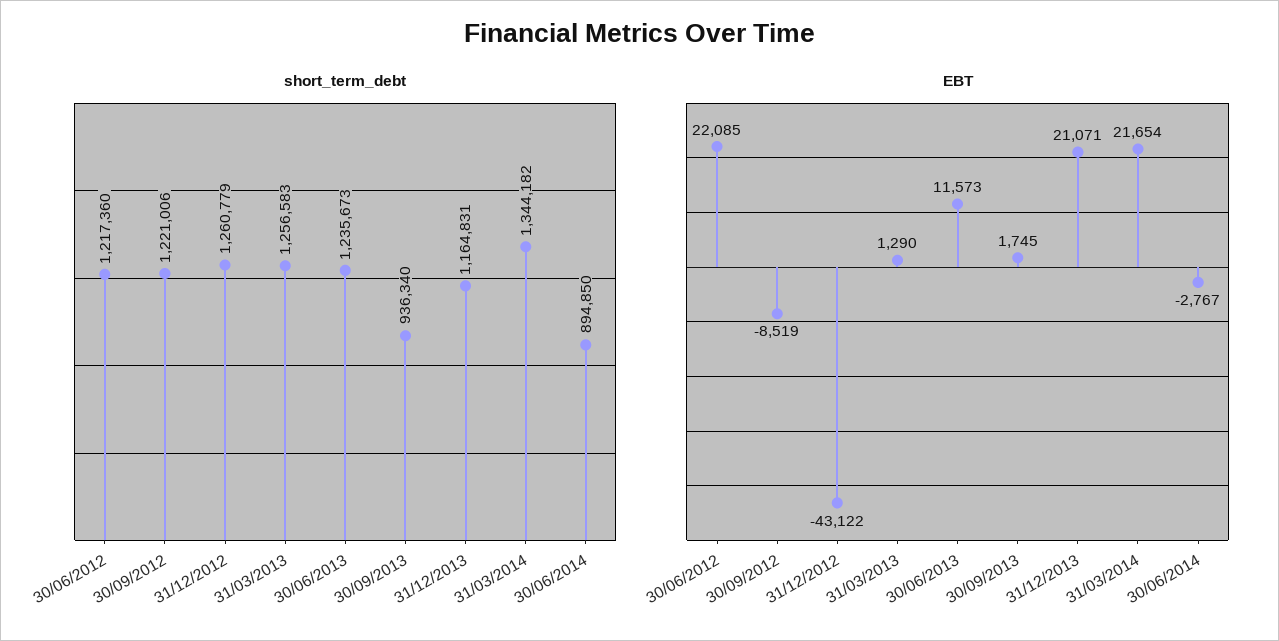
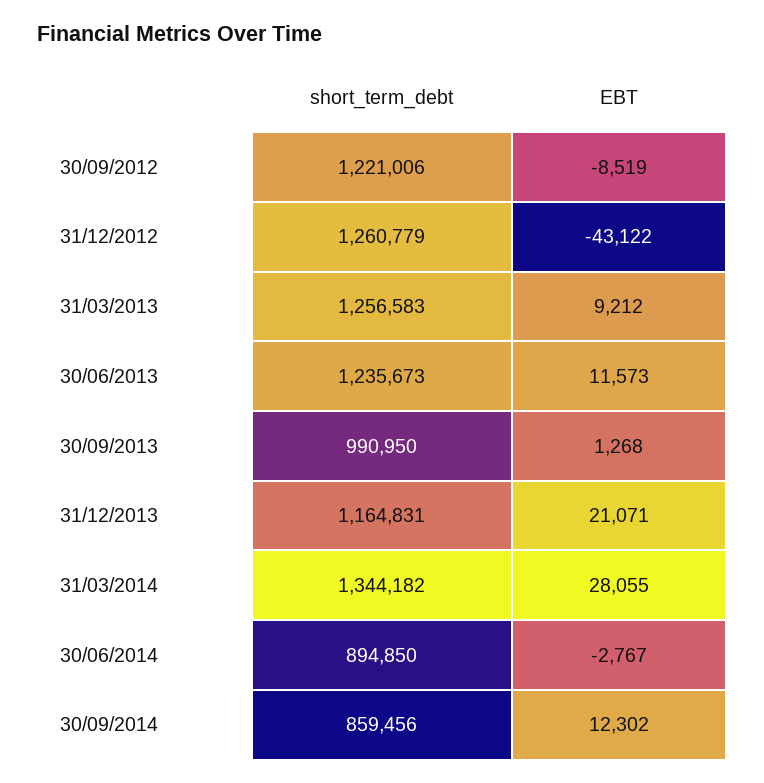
short_term_debt, 30/06/2012: 1217360 -> none
short_term_debt, 30/09/2013: 936340 -> 990950
EBT, 30/06/2012: 22085 -> none
EBT, 31/03/2013: 1290 -> 9212
EBT, 30/09/2013: 1745 -> 1268
EBT, 31/03/2014: 21654 -> 28055
short_term_debt, 30/09/2014: none -> 859456
EBT, 30/09/2014: none -> 12302

